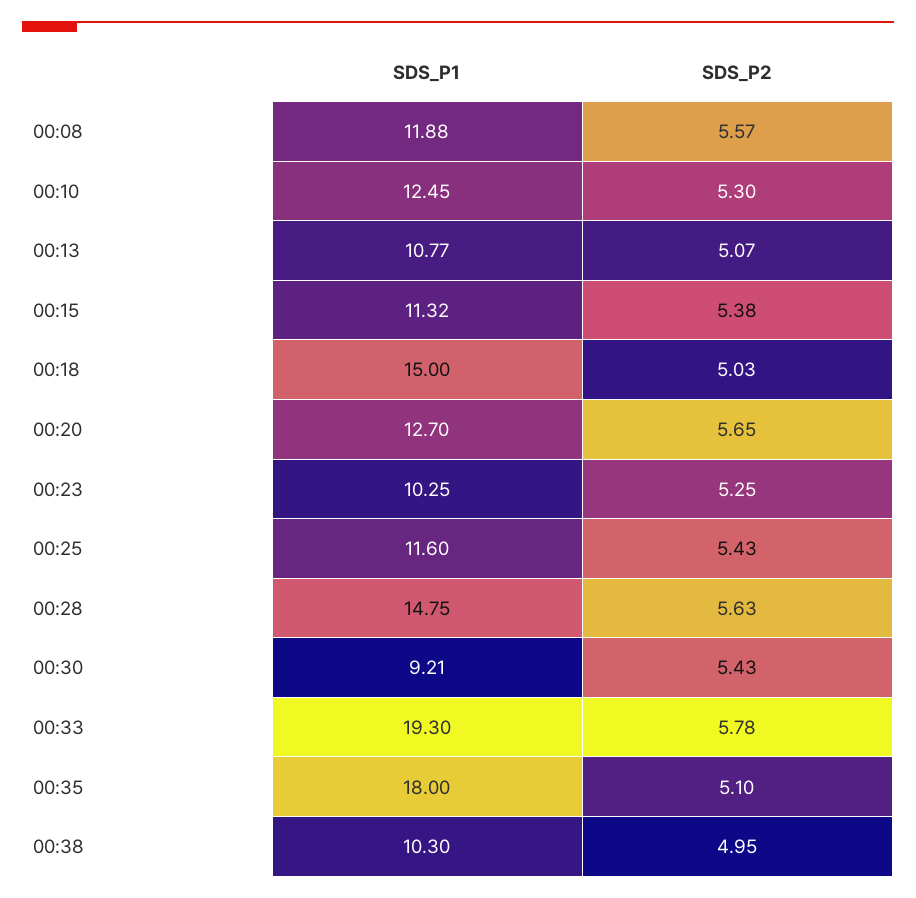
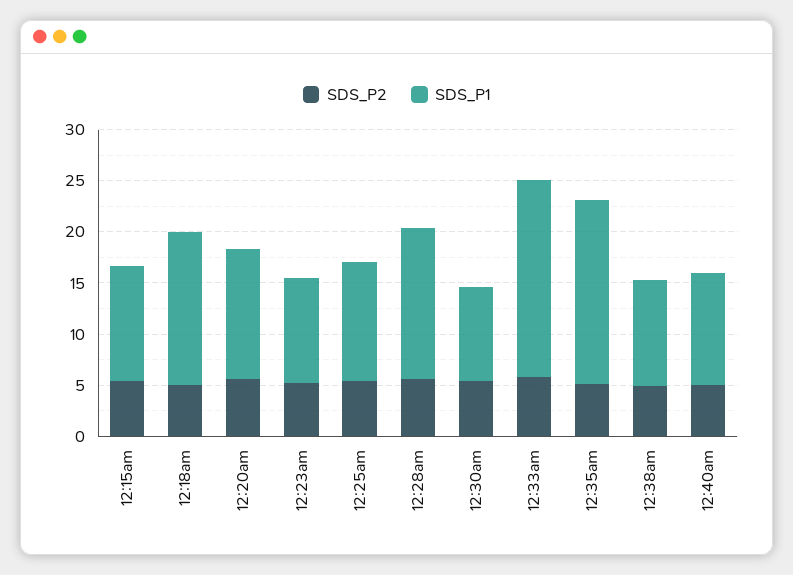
SDS_P1, 00:08: 11.88 -> none
SDS_P2, 00:08: 5.57 -> none
SDS_P1, 00:10: 12.45 -> none
SDS_P2, 00:10: 5.3 -> none
SDS_P1, 00:13: 10.77 -> none
SDS_P2, 00:13: 5.07 -> none
SDS_P2, 12:40am: none -> 5
SDS_P1, 12:40am: none -> 11

